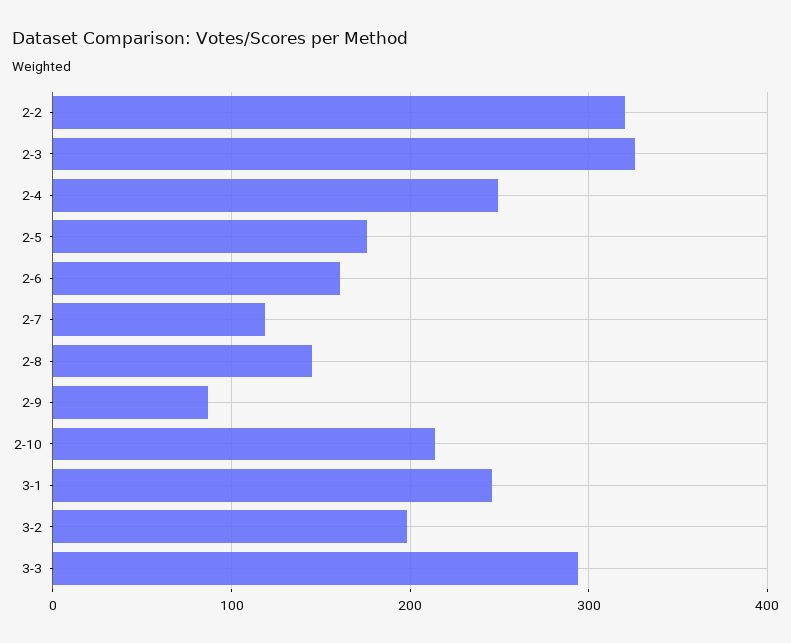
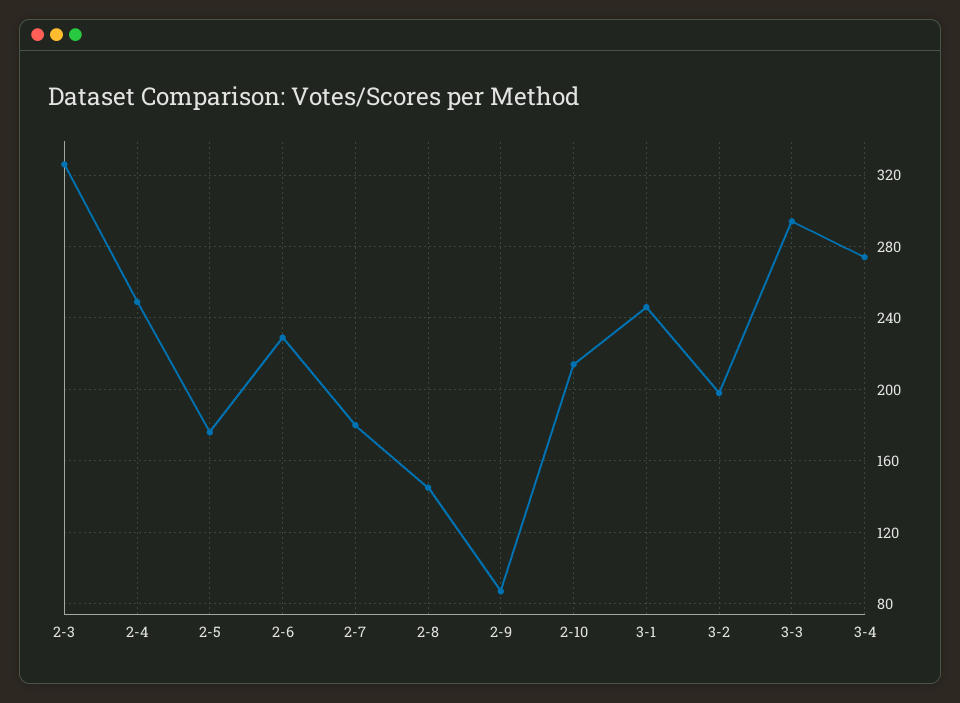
2-2: 320 -> none
2-6: 160 -> 230
2-7: 120 -> 180
3-4: none -> 275

